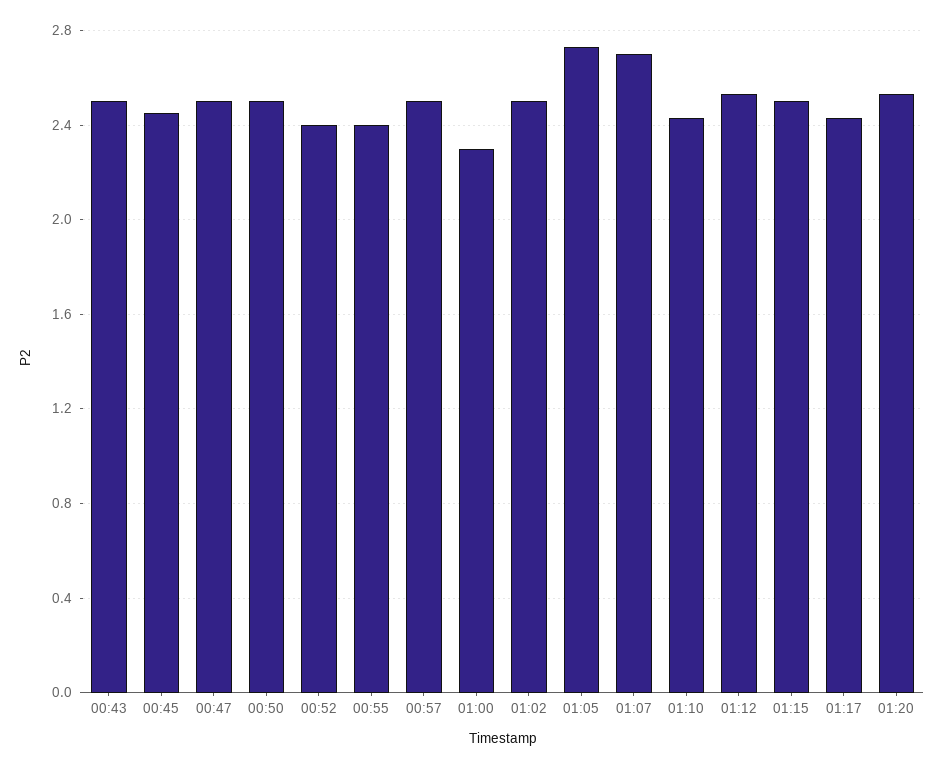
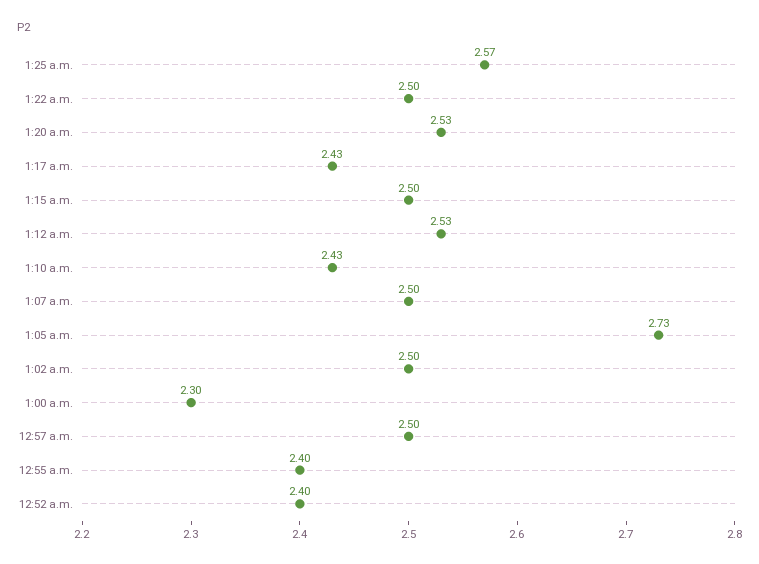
00:43: 2.5 -> none
00:45: 2.45 -> none
00:47: 2.5 -> none
00:50: 2.5 -> none
01:07: 2.7 -> 2.5
1:25 a.m.: none -> 2.57
1:22 a.m.: none -> 2.5

